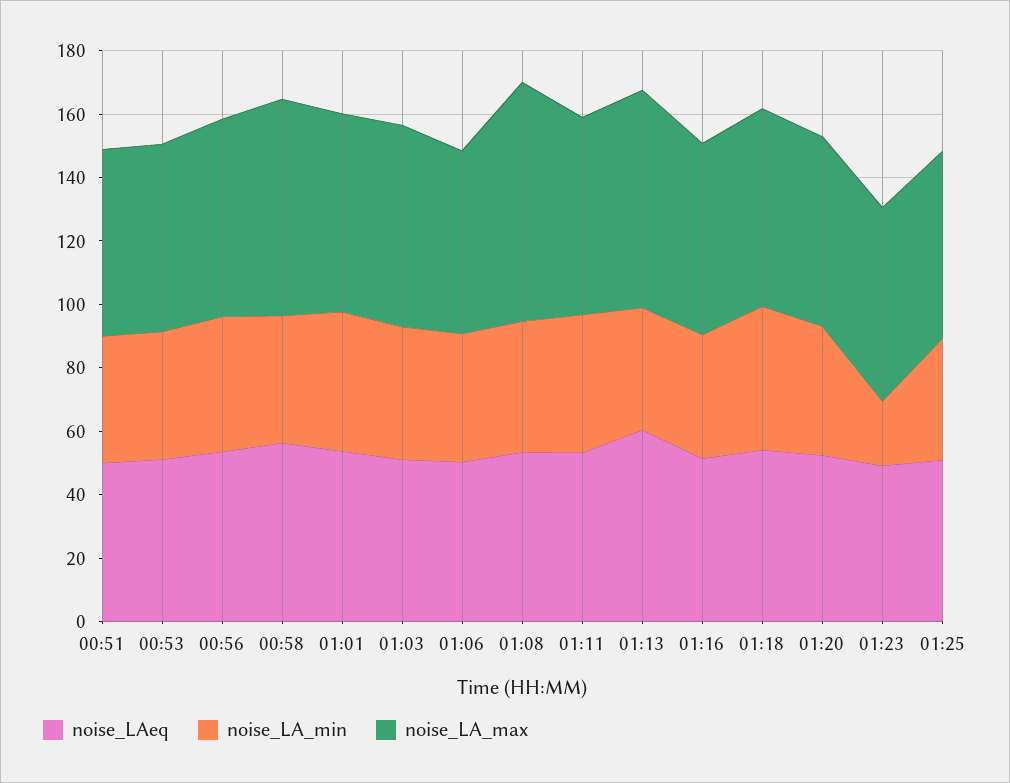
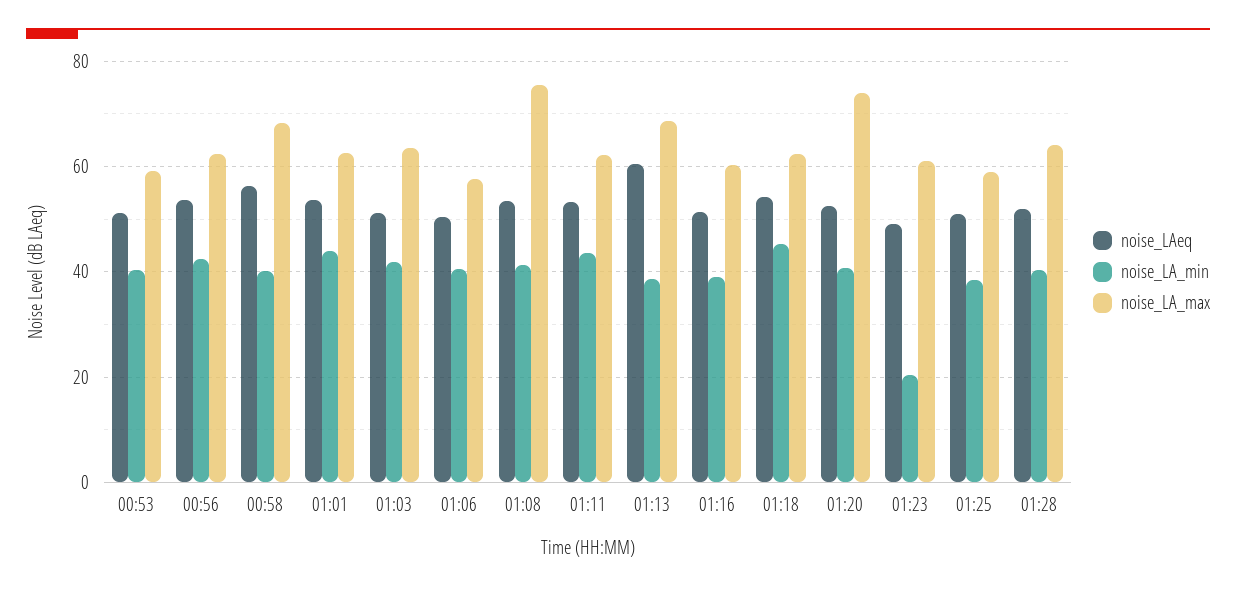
noise_LAeq, 00:51: 50 -> none
noise_LA_min, 00:51: 40 -> none
noise_LA_max, 00:51: 60 -> none
noise_LA_max, 01:20: 60 -> 74
noise_LAeq, 01:28: none -> 52
noise_LA_min, 01:28: none -> 40
noise_LA_max, 01:28: none -> 64

